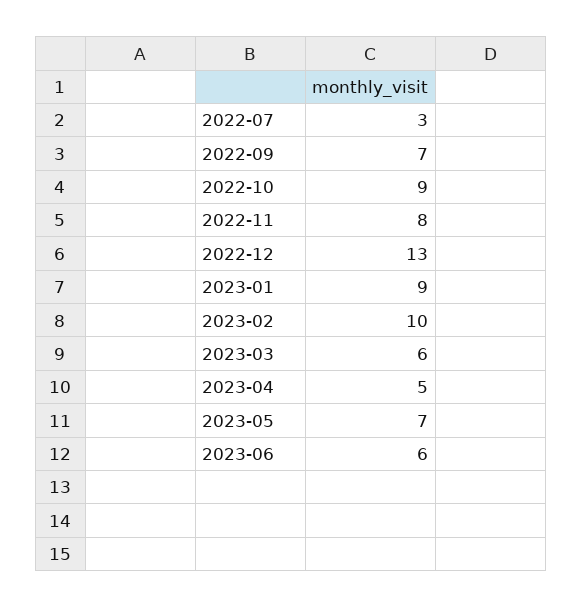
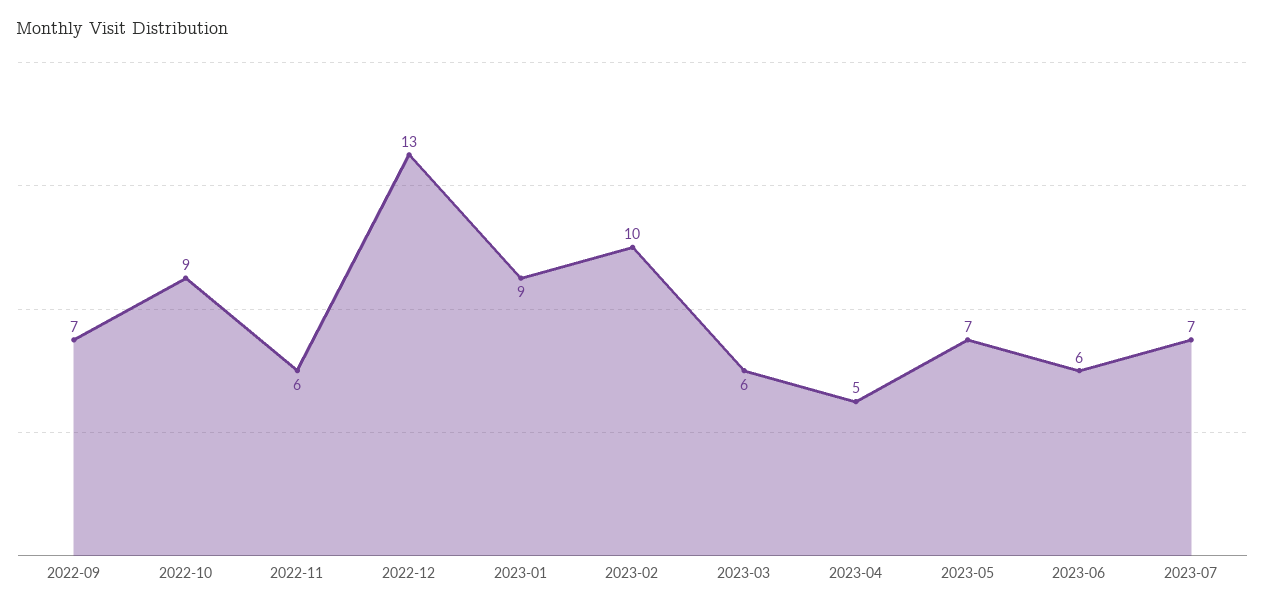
2022-07: 3 -> none
2022-11: 8 -> 6
2023-07: none -> 7

